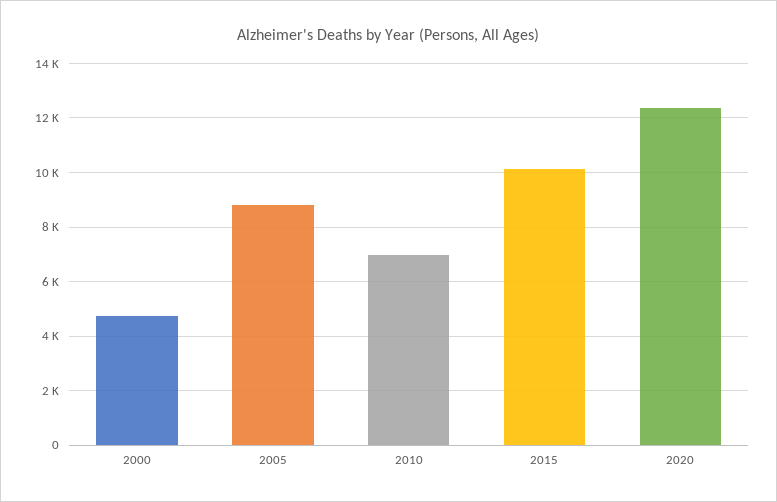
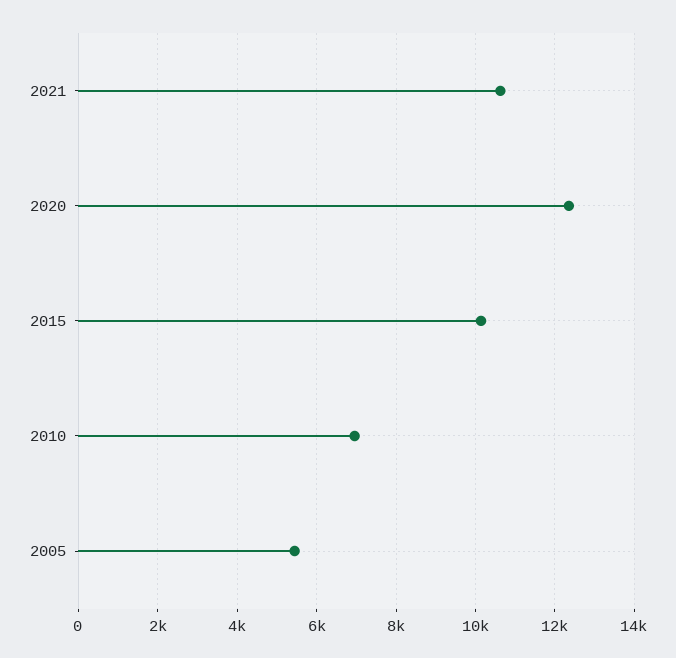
2000: 4750 -> none
2005: 8750 -> 5400
2021: none -> 10600

